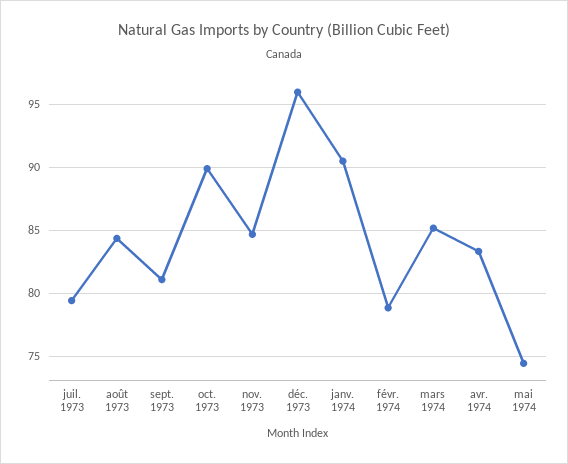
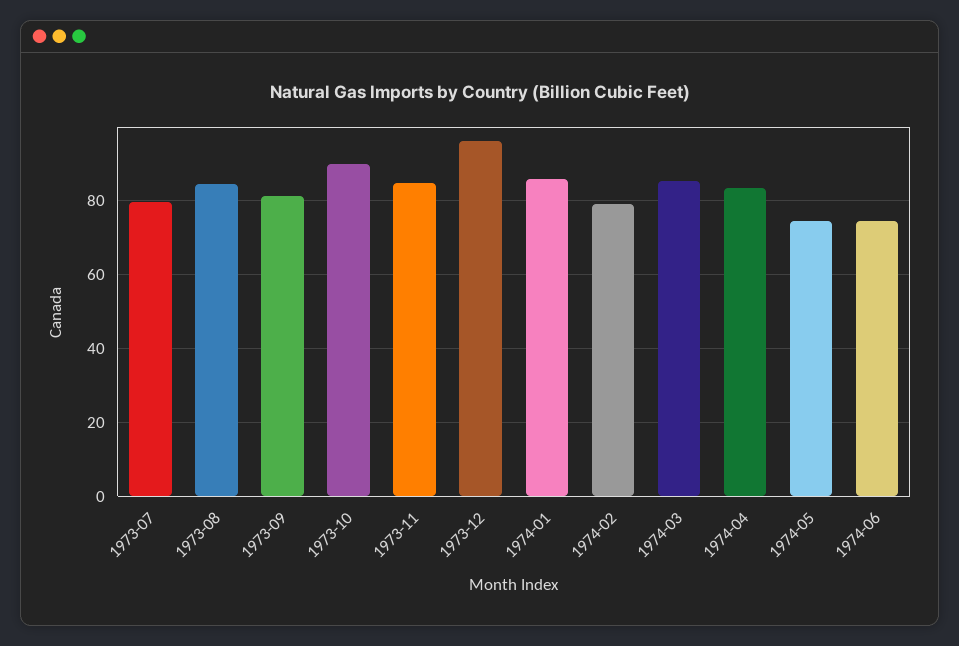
janv. 1974: 90.5 -> 86
1974-06: none -> 74

